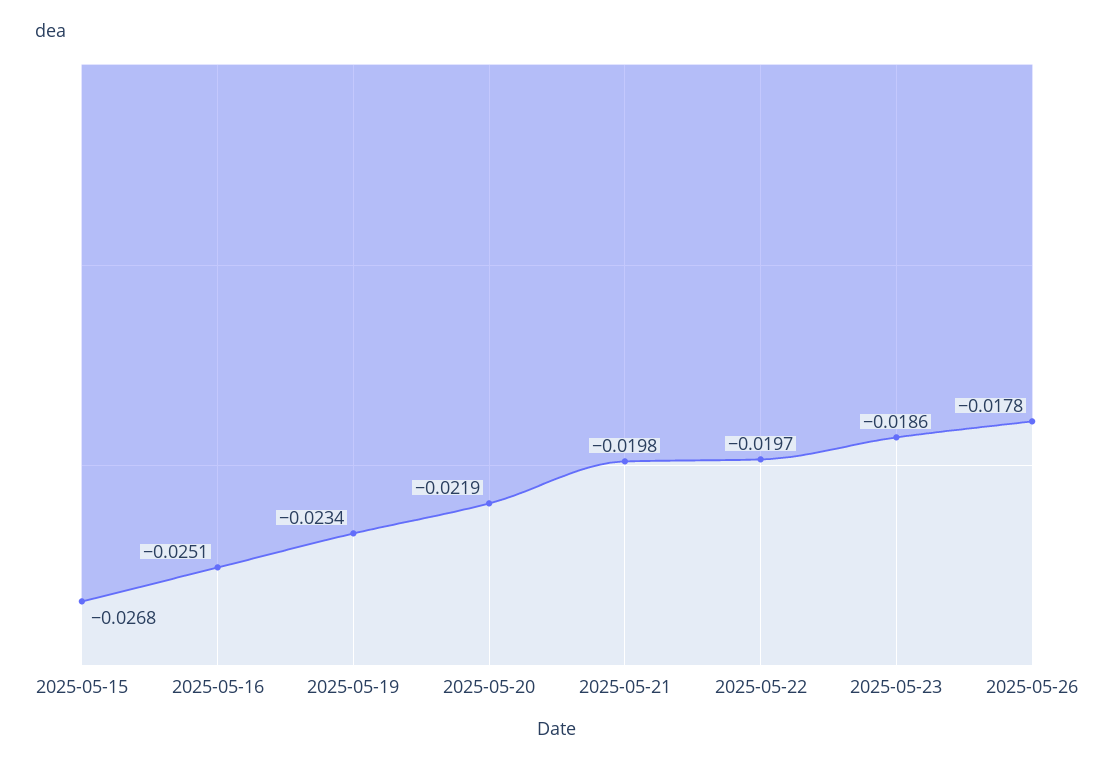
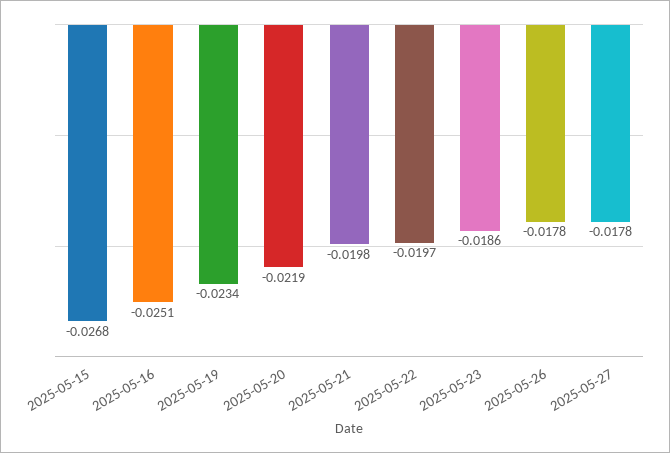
2025-05-27: none -> -0.0178

